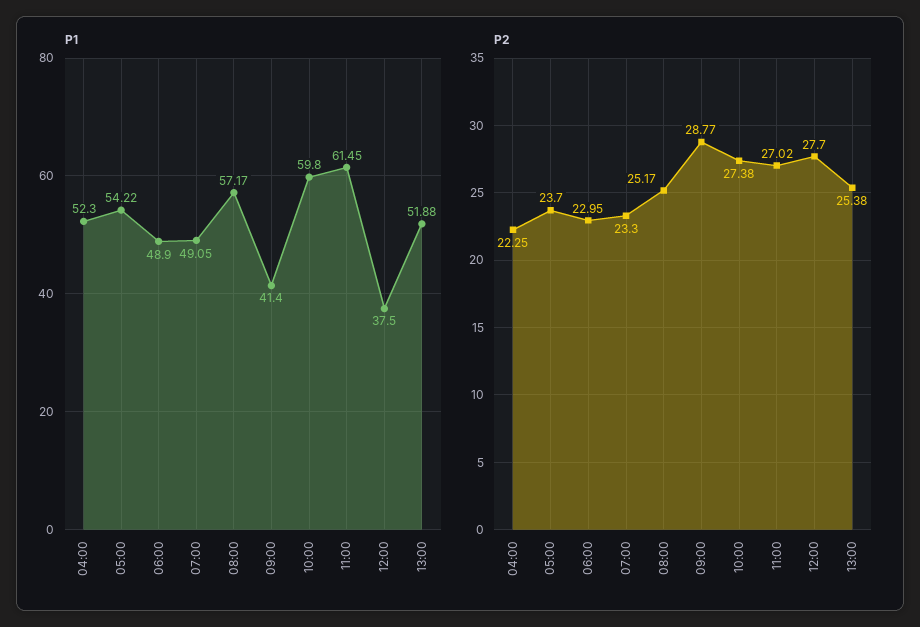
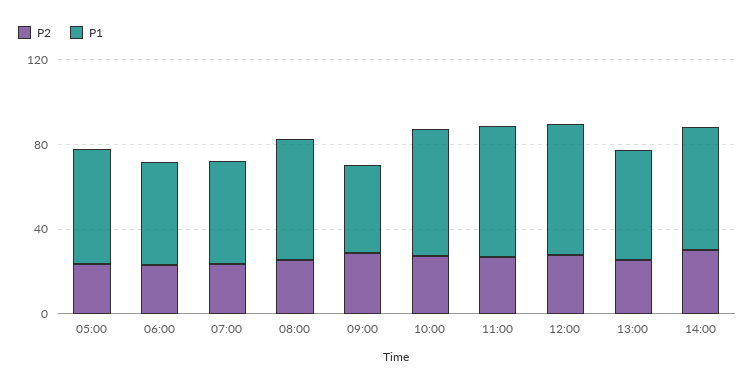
P1, 04:00: 52.3 -> none
P1, 12:00: 37.5 -> 60
P2, 04:00: 22.25 -> none
P2, 14:00: none -> 30
P1, 14:00: none -> 60

